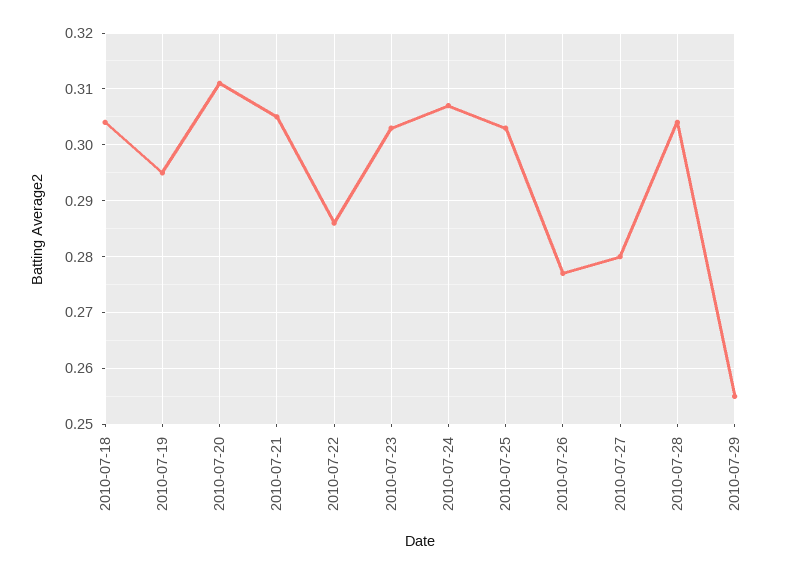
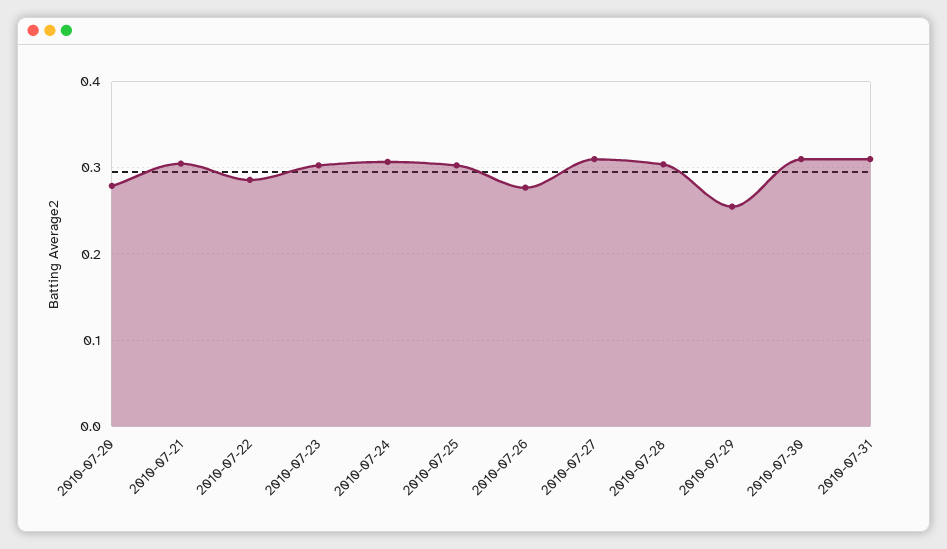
2010-07-18: 0.305 -> none
2010-07-19: 0.295 -> none
2010-07-20: 0.31 -> 0.28
2010-07-27: 0.28 -> 0.31
2010-07-30: none -> 0.31
2010-07-31: none -> 0.31

